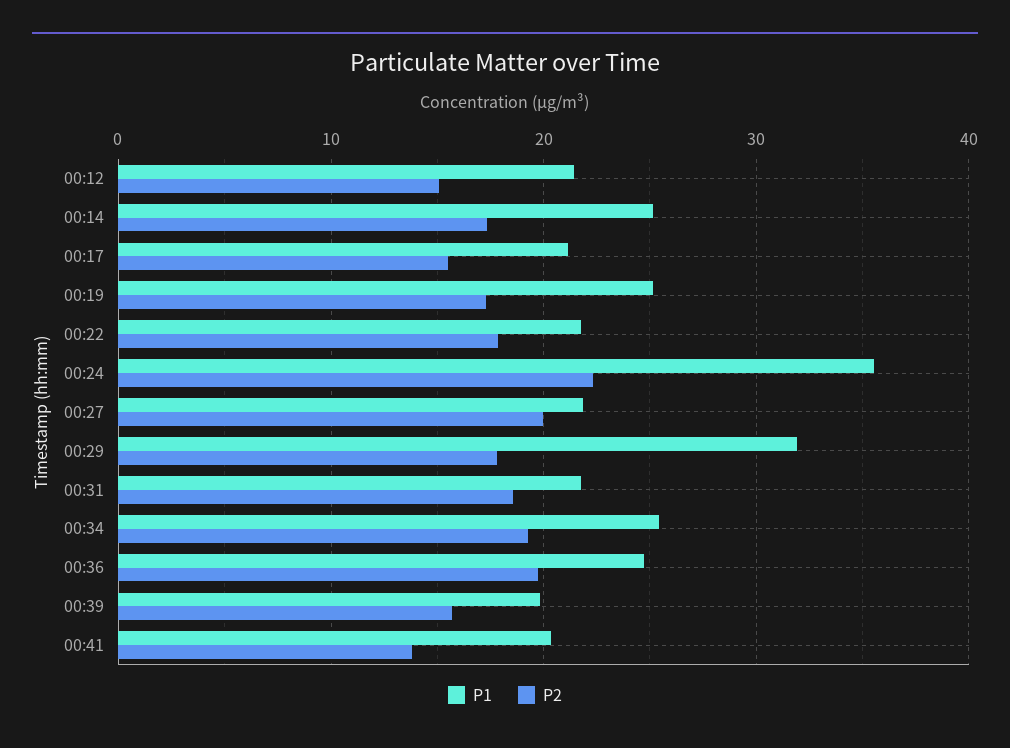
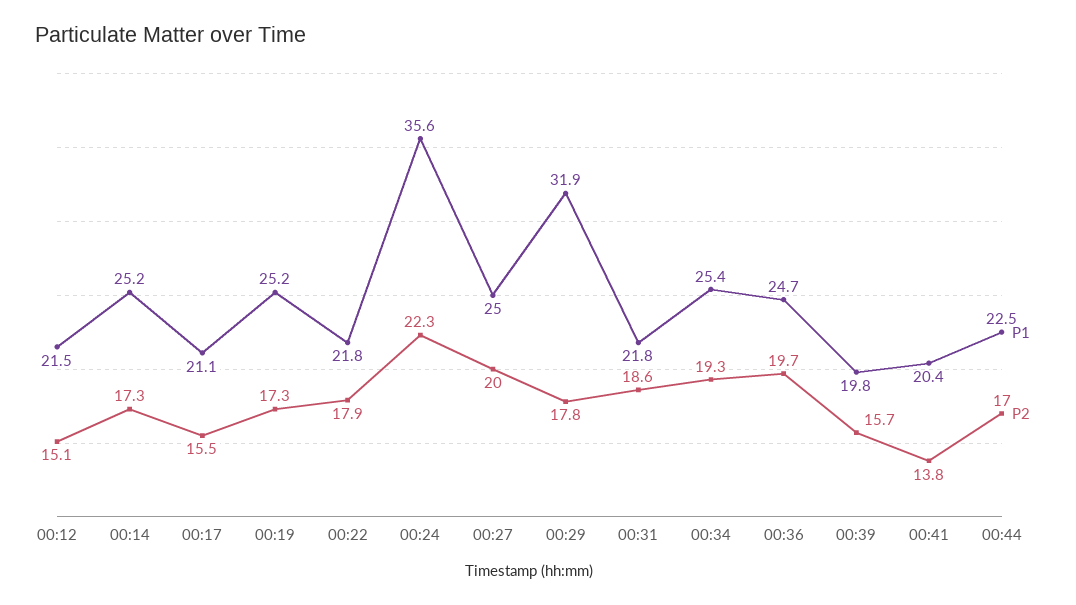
P1, 00:27: 22 -> 25
P1, 00:44: none -> 22.5
P2, 00:44: none -> 17

